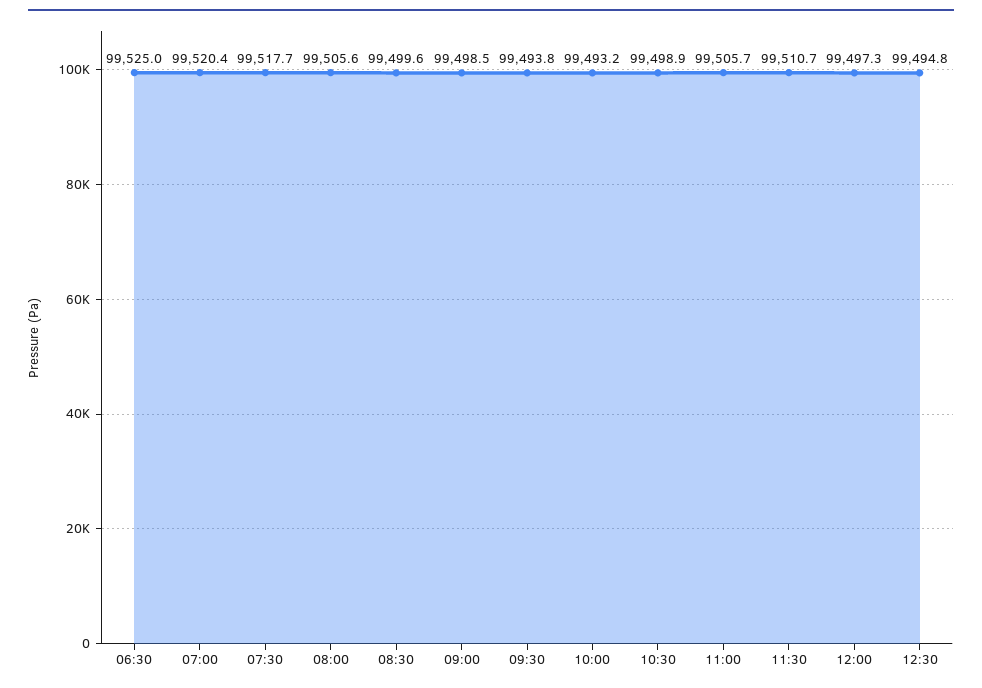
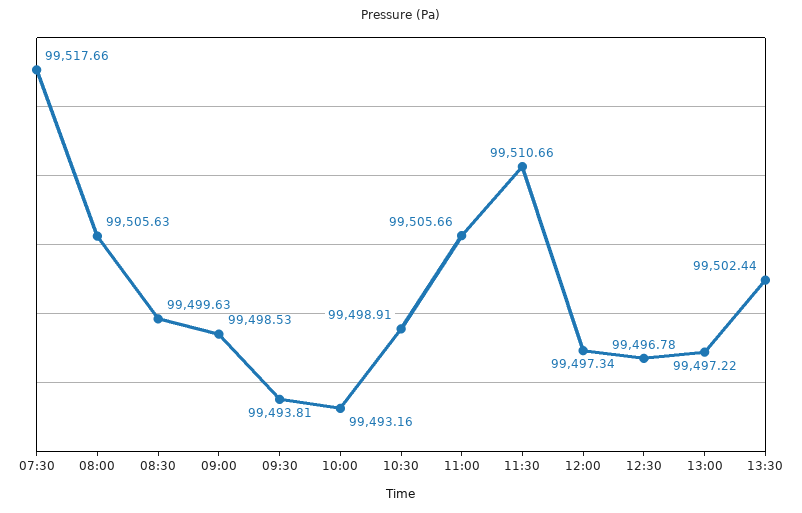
06:30: 99525 -> none
07:00: 99520.4 -> none
12:30: 99494.8 -> 99496.78
13:00: none -> 99497.22
13:30: none -> 99502.44

